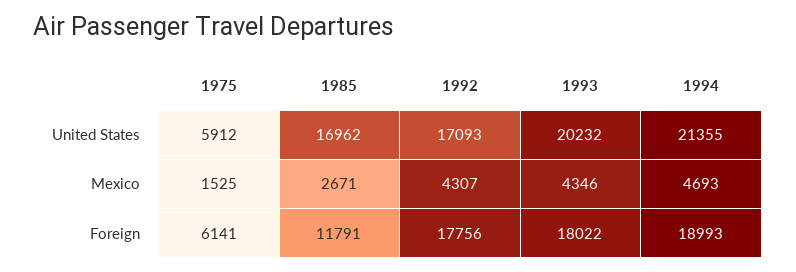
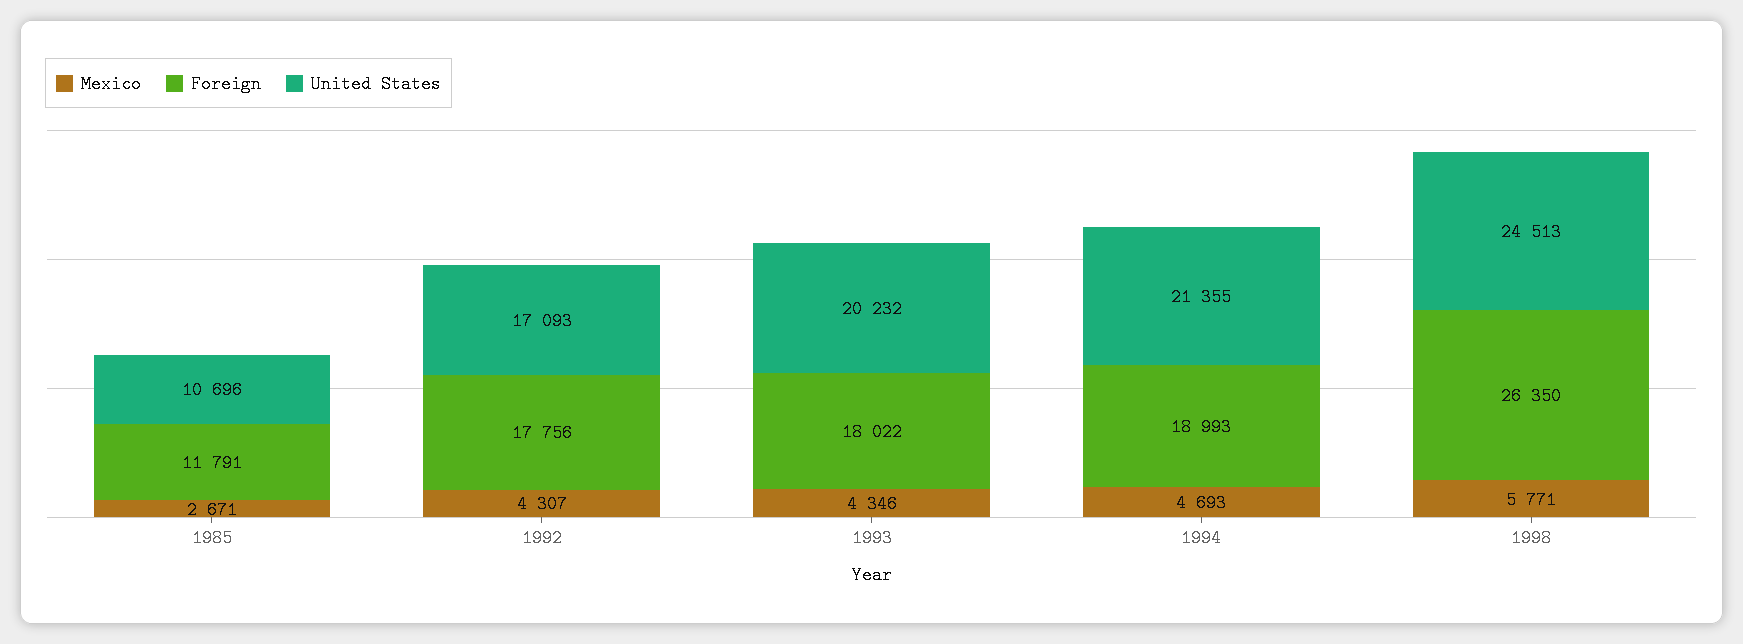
United States, 1975: 5912 -> none
United States, 1985: 16962 -> 10696
Mexico, 1975: 1525 -> none
Foreign, 1975: 6141 -> none
Mexico, 1998: none -> 5771
Foreign, 1998: none -> 26350
United States, 1998: none -> 24513

